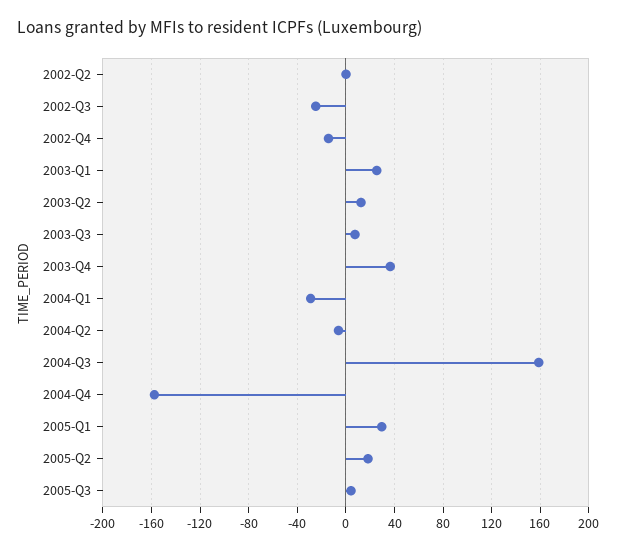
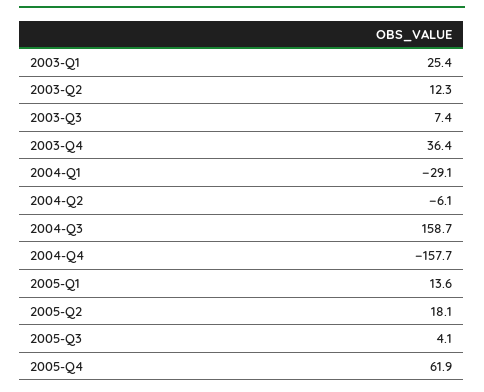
2002-Q2: 0 -> none
2002-Q3: -25 -> none
2002-Q4: -15 -> none
2005-Q1: 30 -> 13.6
2005-Q4: none -> 61.9

